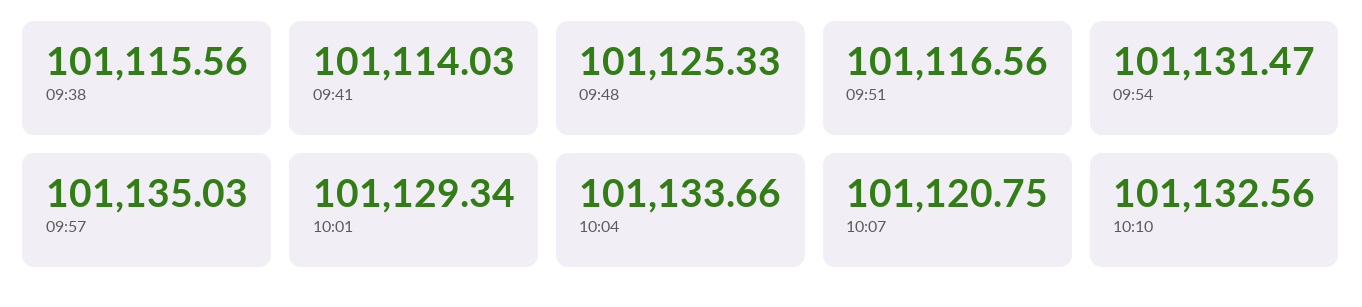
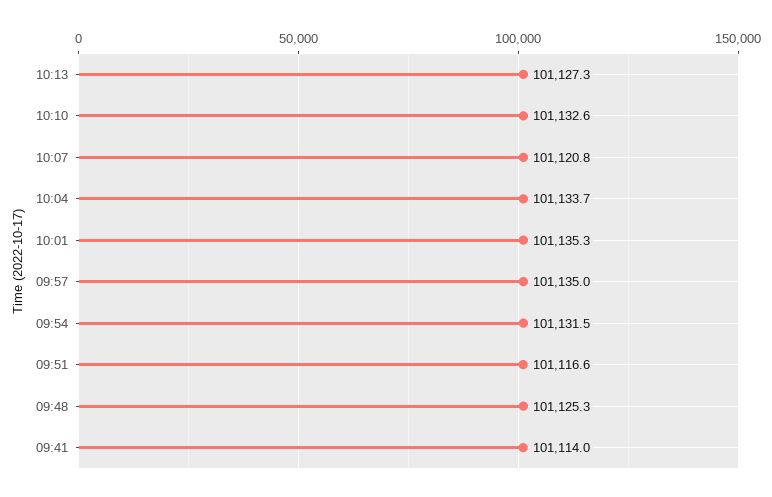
09:38: 101115.56 -> none
10:01: 101129.34 -> 101135.3
10:13: none -> 101127.3

